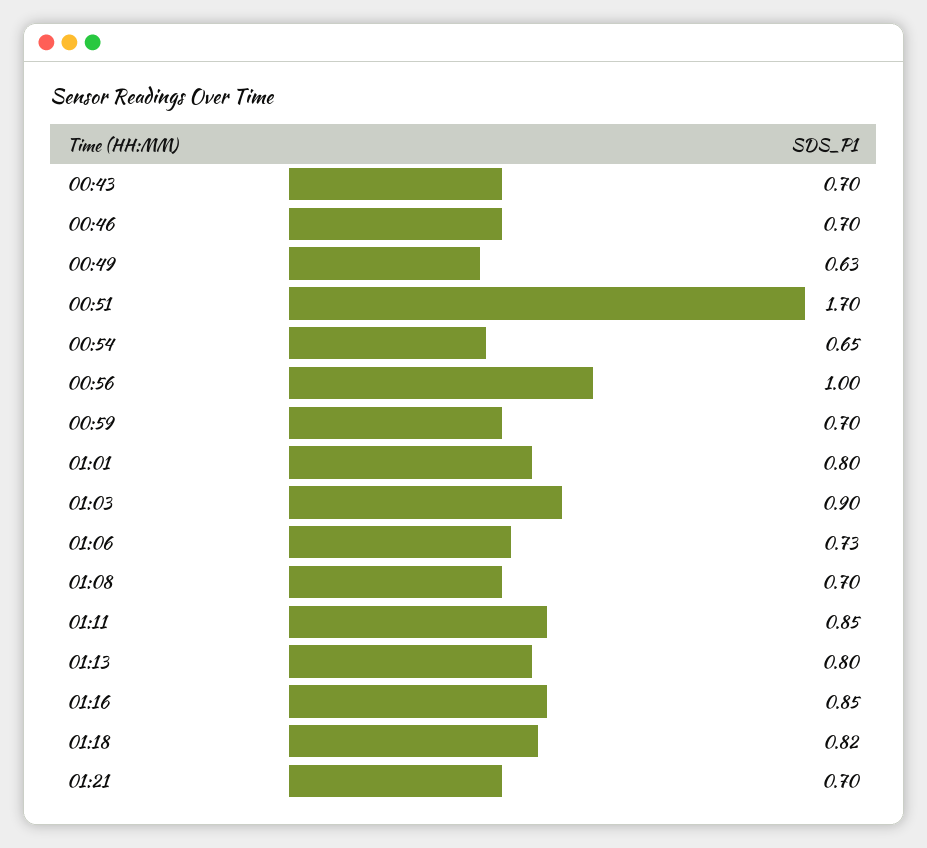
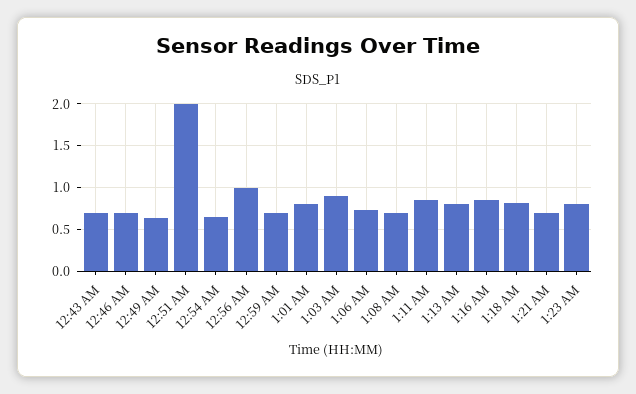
00:51: 1.7 -> 2
1:23 AM: none -> 0.8

